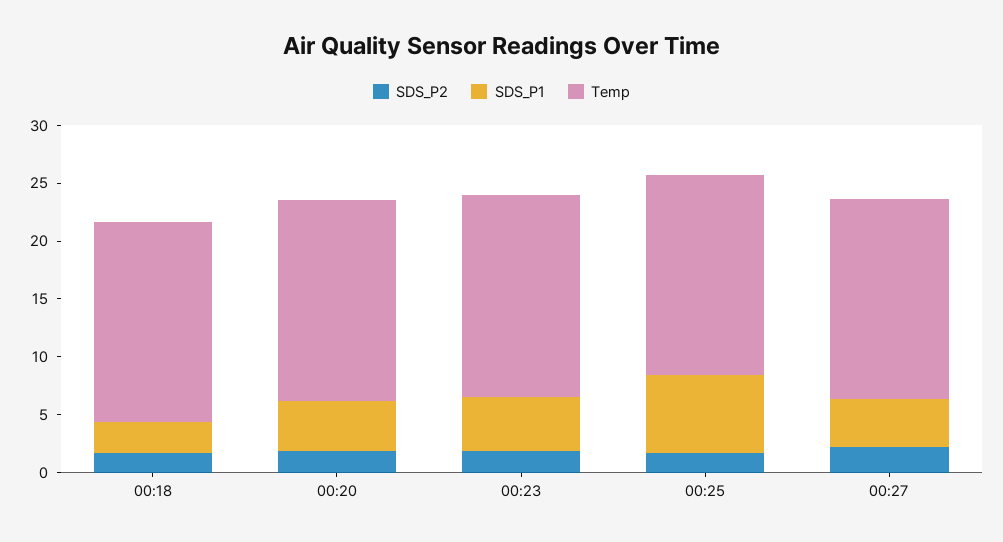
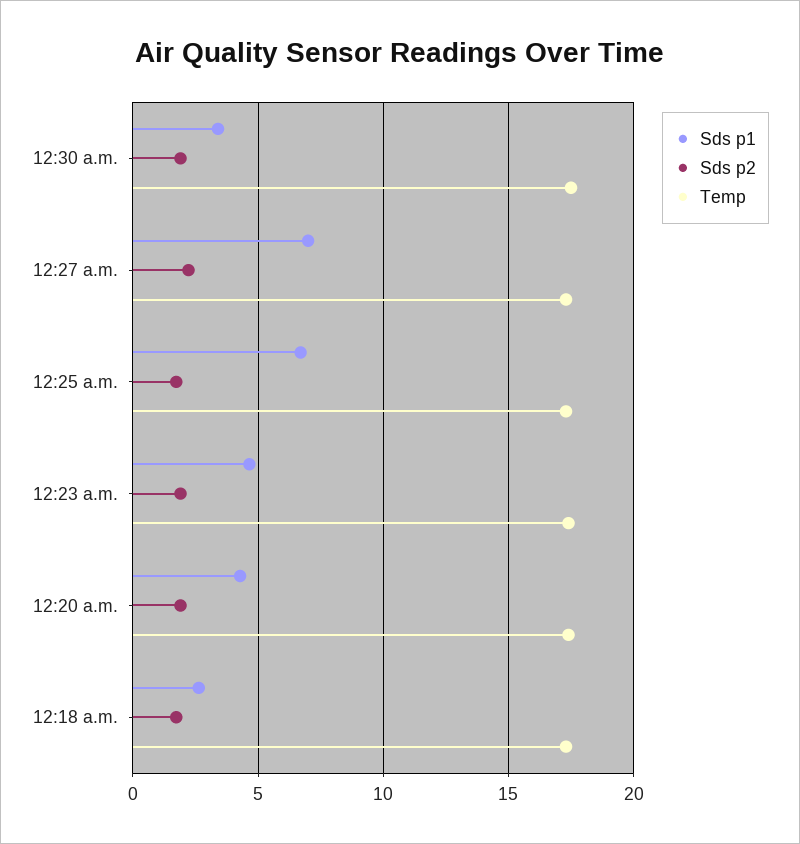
SDS_P1, 00:27: 4 -> 7
SDS_P1, 12:30 a.m.: none -> 3.5
SDS_P2, 12:30 a.m.: none -> 2
Temp, 12:30 a.m.: none -> 17.5

